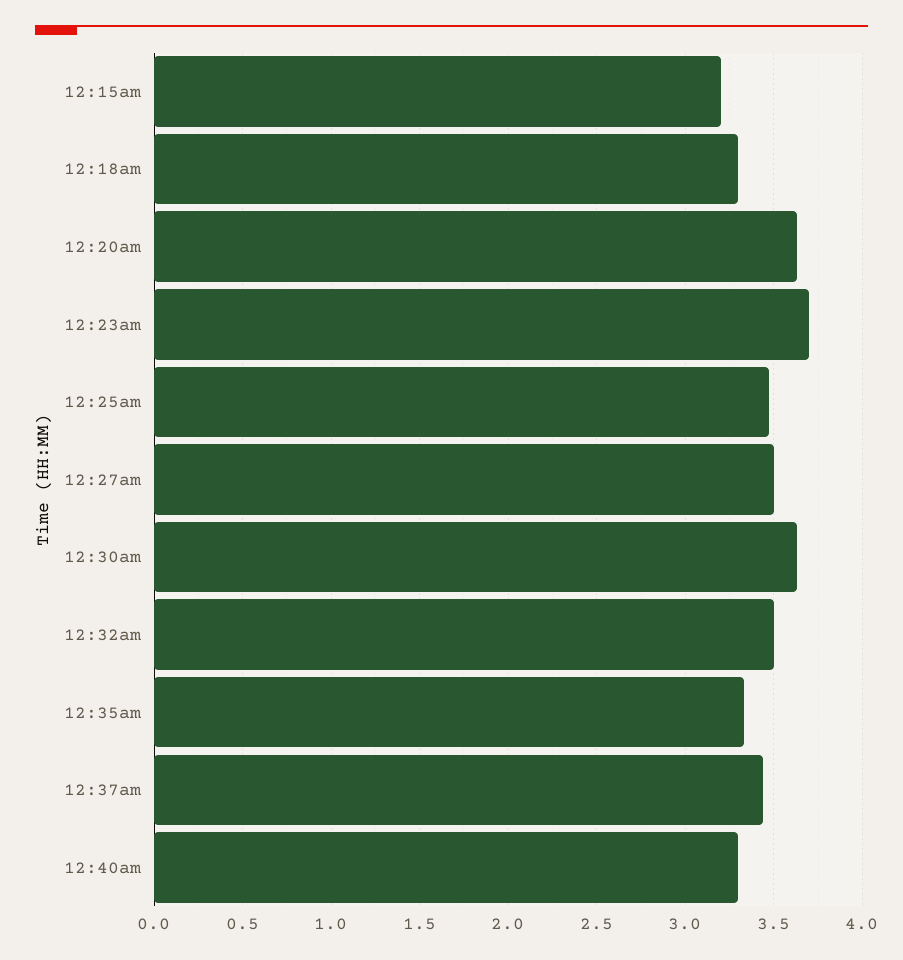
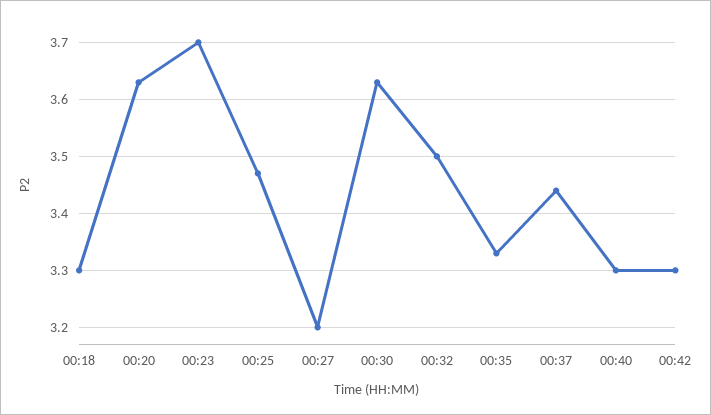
12:15am: 3.2 -> none
12:27am: 3.5 -> 3.2
00:42: none -> 3.3

